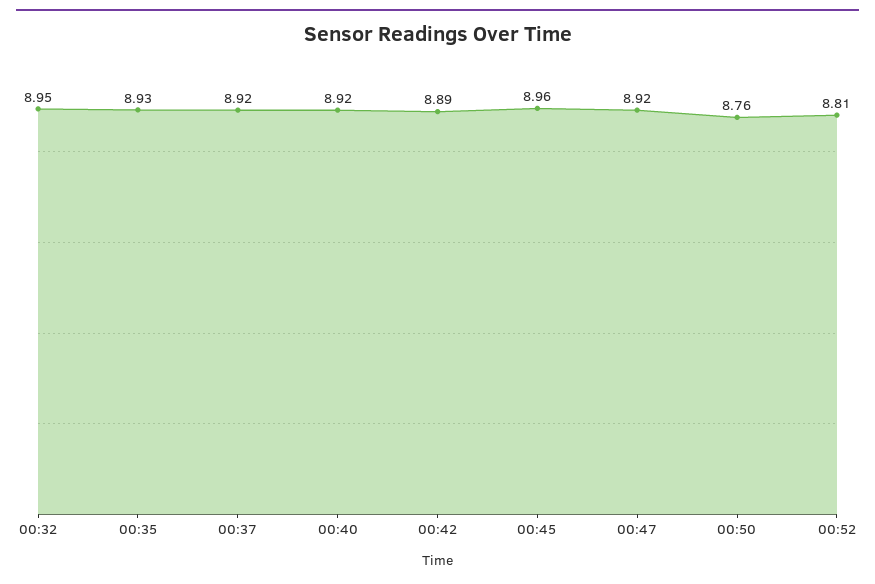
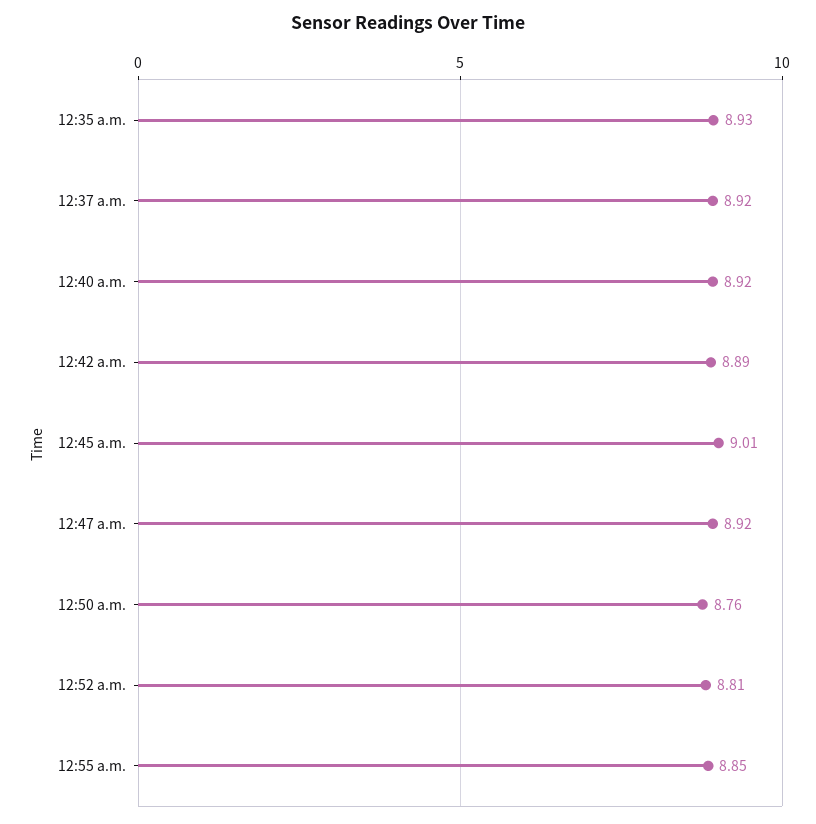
00:32: 8.95 -> none
00:45: 8.96 -> 9.01
12:55 a.m.: none -> 8.85

